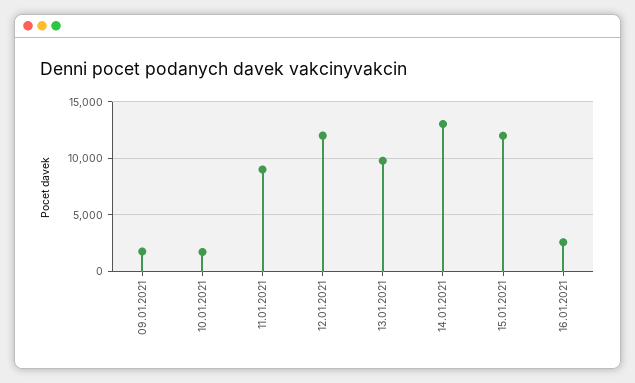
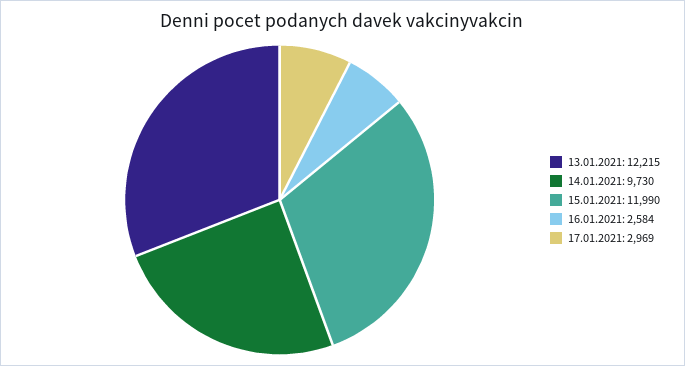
09.01.2021: 2000 -> none
10.01.2021: 2000 -> none
11.01.2021: 9000 -> none
12.01.2021: 12000 -> none
13.01.2021: 10000 -> 12215
14.01.2021: 13000 -> 9730
17.01.2021: none -> 2969

